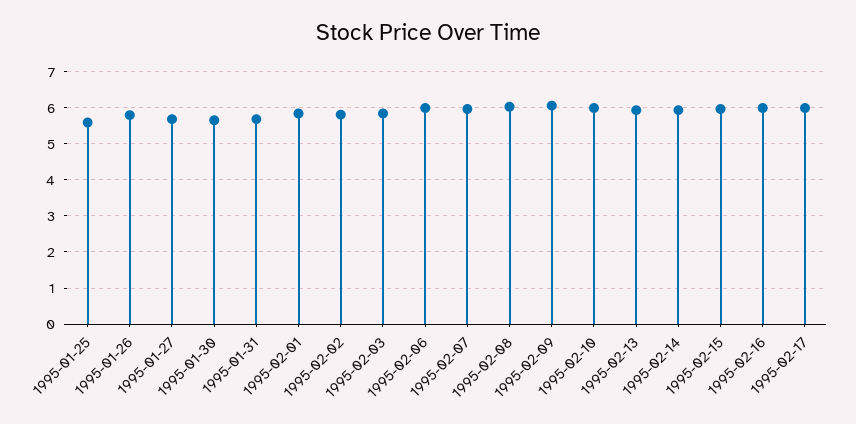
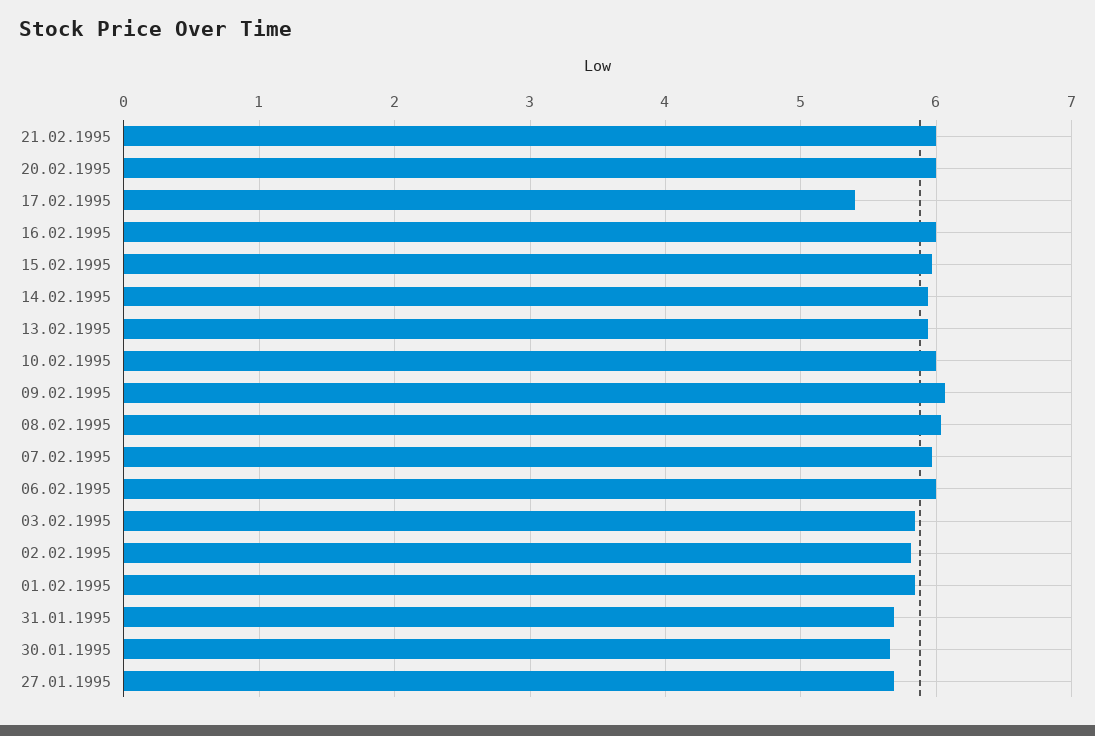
1995-01-25: 5.6 -> none
1995-01-26: 5.8 -> none
1995-02-17: 6 -> 5.4
21.02.1995: none -> 6
20.02.1995: none -> 6

